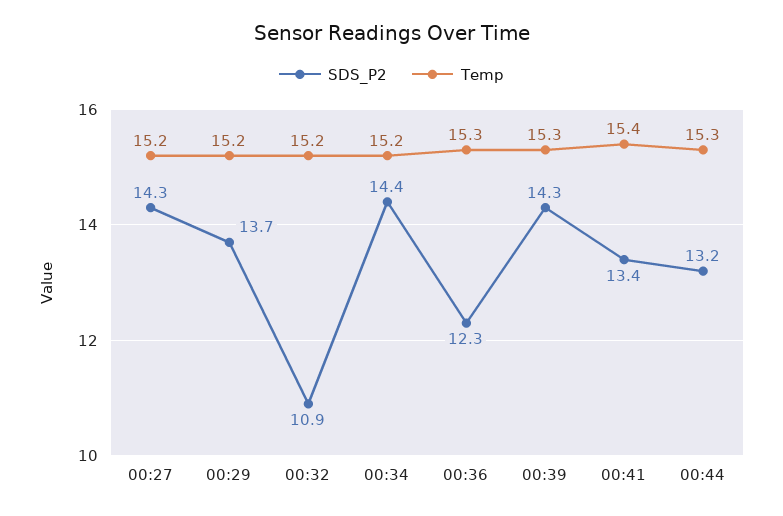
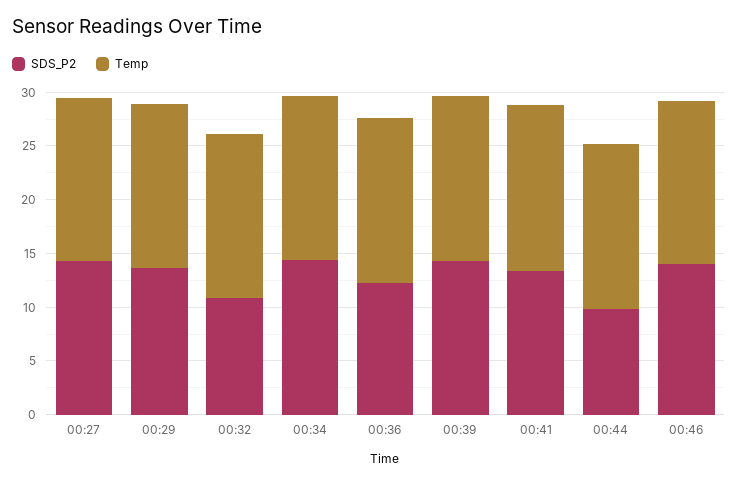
SDS_P2, 00:44: 13.2 -> 10
SDS_P2, 00:46: none -> 14
Temp, 00:46: none -> 15

